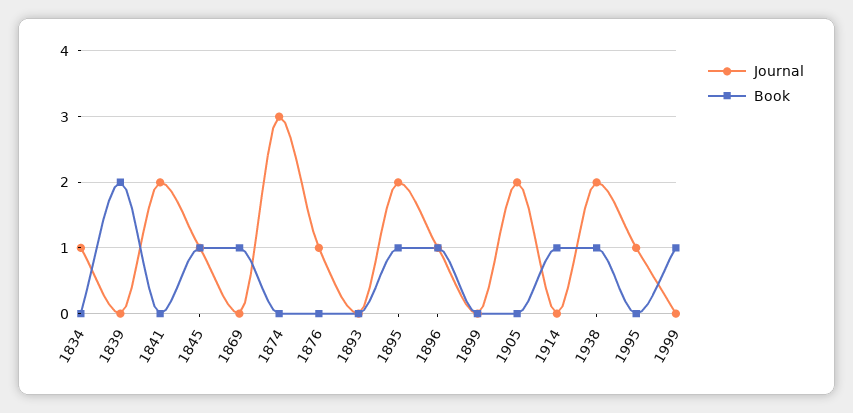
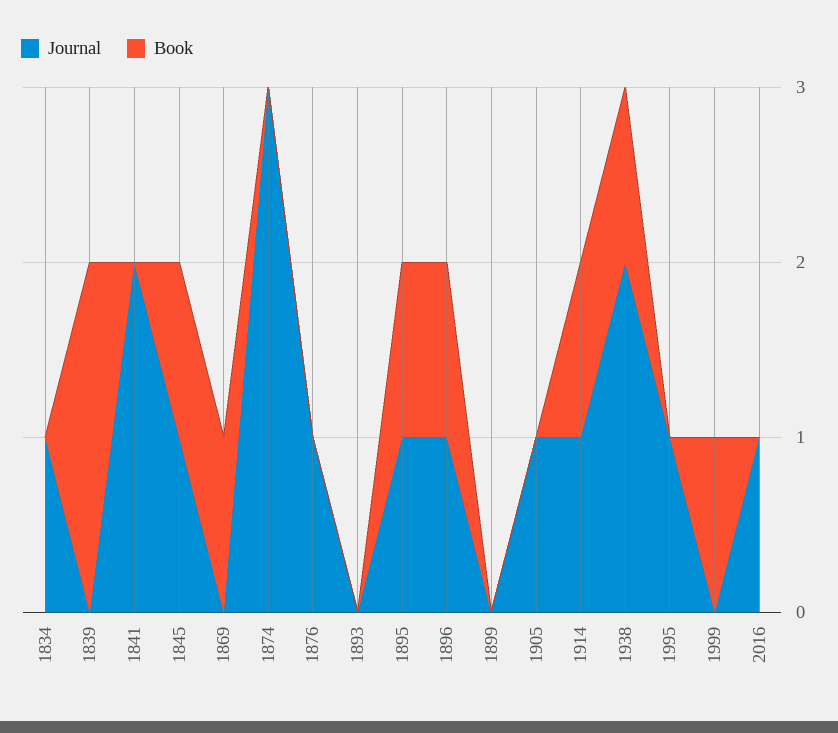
Journal, 1895: 2 -> 1
Journal, 1905: 2 -> 1
Journal, 1914: 0 -> 1
Journal, 2016: none -> 1
Book, 2016: none -> 0

